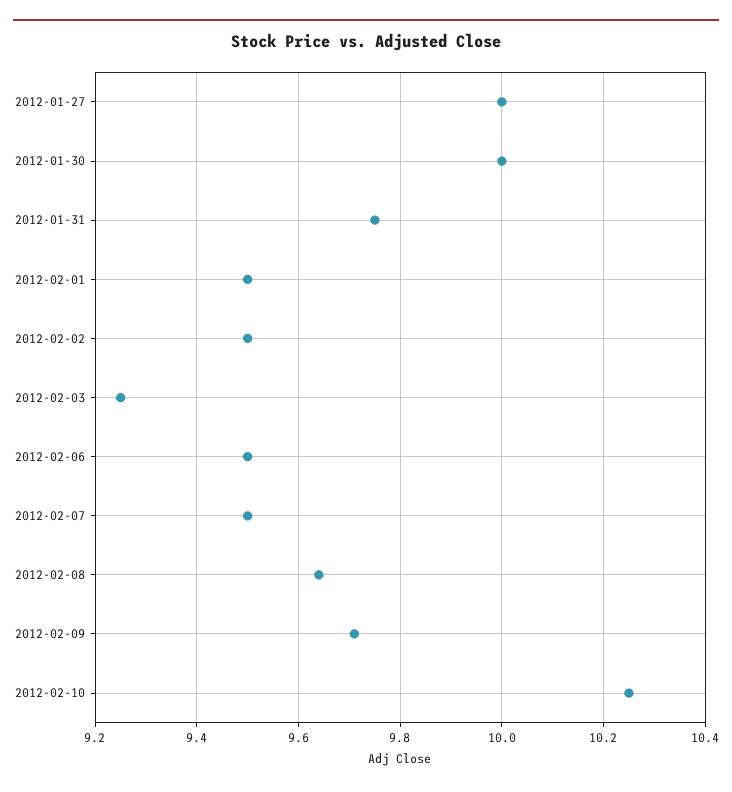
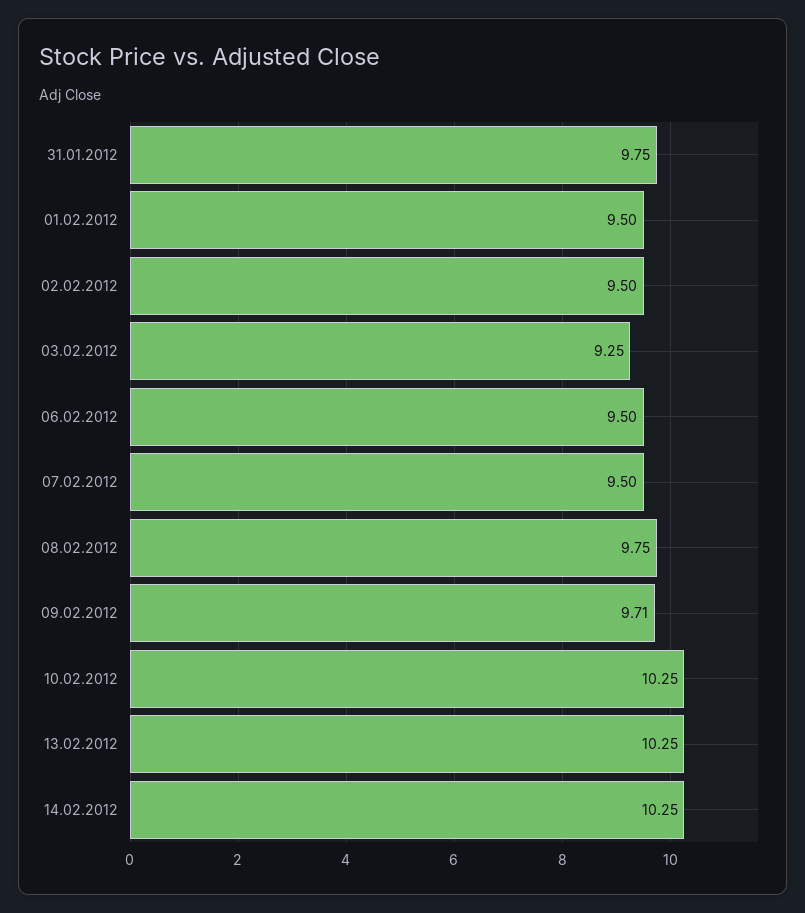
2012-01-27: 10 -> none
2012-01-30: 10 -> none
2012-02-08: 9.65 -> 9.75
13.02.2012: none -> 10.25
14.02.2012: none -> 10.25

